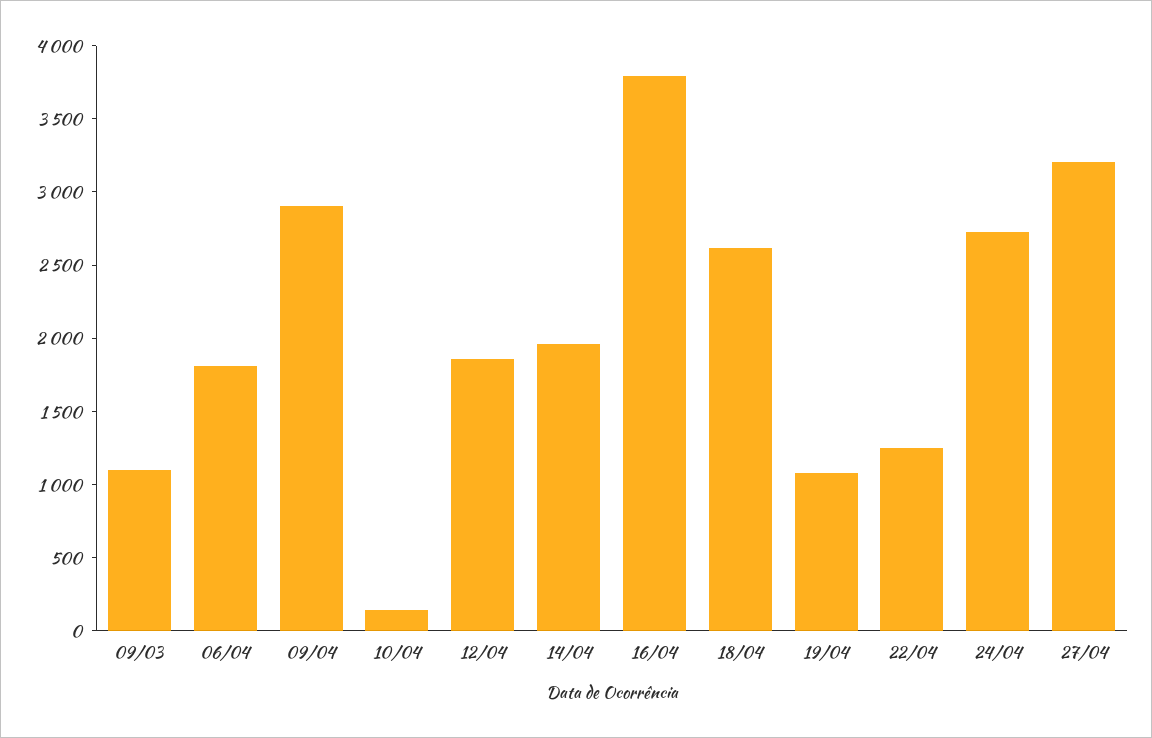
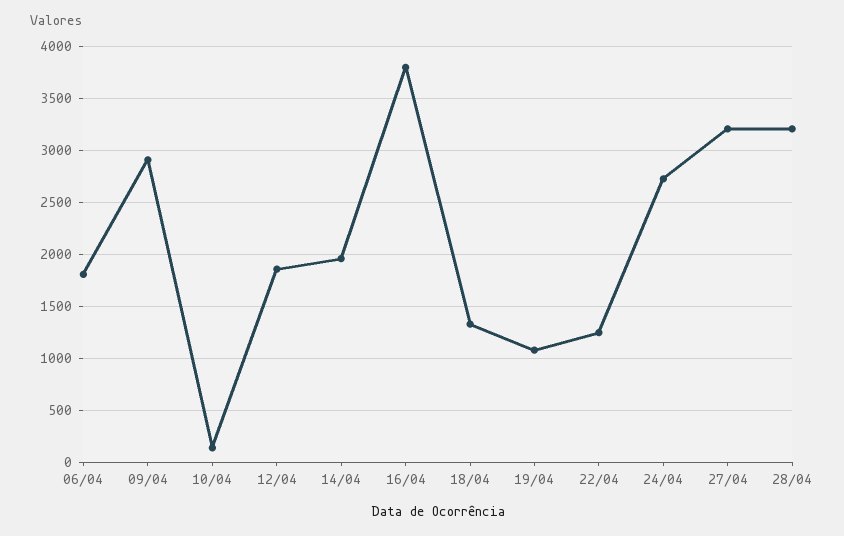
09/03: 1100 -> none
18/04: 2600 -> 1300
28/04: none -> 3200

